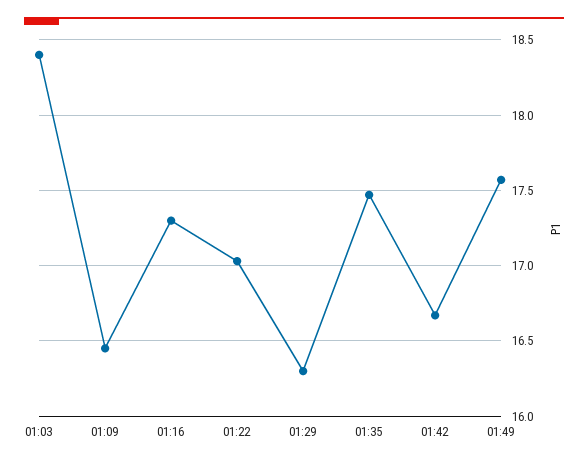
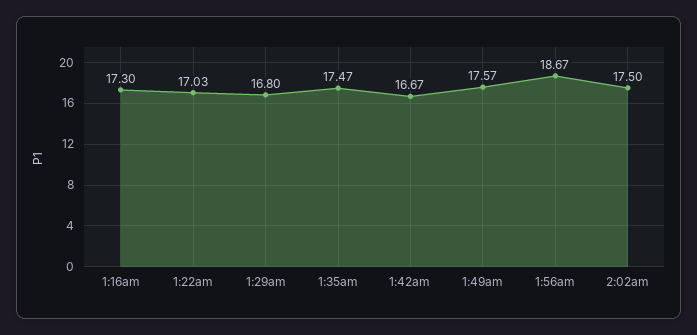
01:03: 18.4 -> none
01:09: 16.45 -> none
01:29: 16.3 -> 16.8
1:56am: none -> 18.67
2:02am: none -> 17.5

